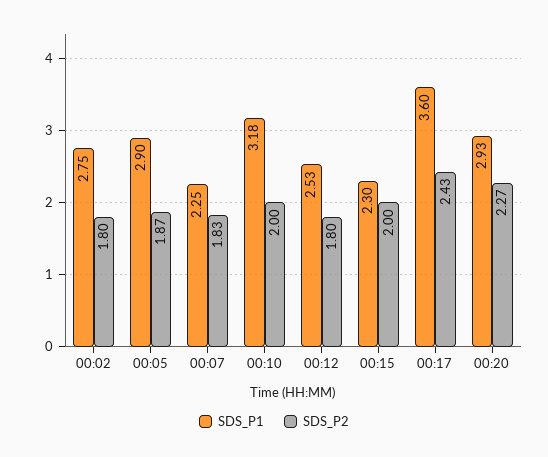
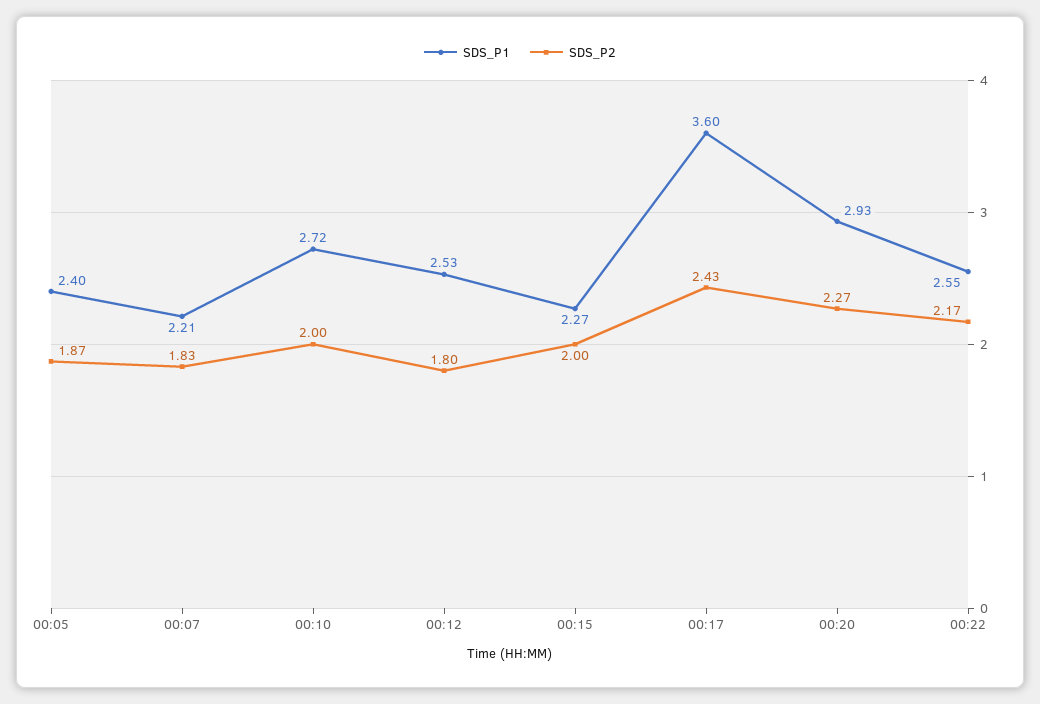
SDS_P1, 00:02: 2.75 -> none
SDS_P2, 00:02: 1.8 -> none
SDS_P1, 00:05: 2.9 -> 2.4
SDS_P1, 00:07: 2.25 -> 2.21
SDS_P1, 00:10: 3.18 -> 2.72
SDS_P1, 00:15: 2.3 -> 2.27
SDS_P1, 00:22: none -> 2.55
SDS_P2, 00:22: none -> 2.17

